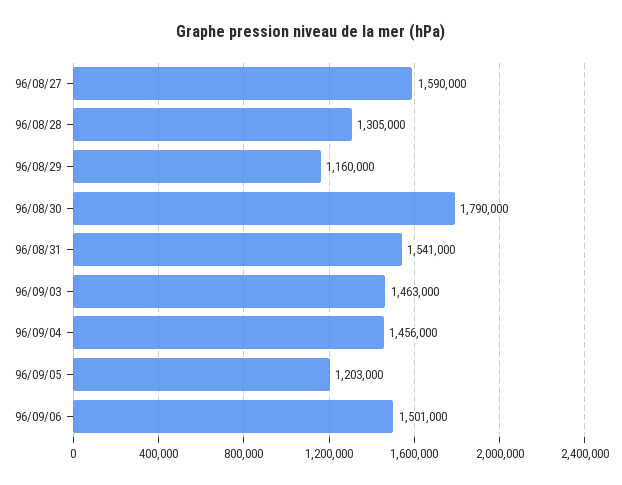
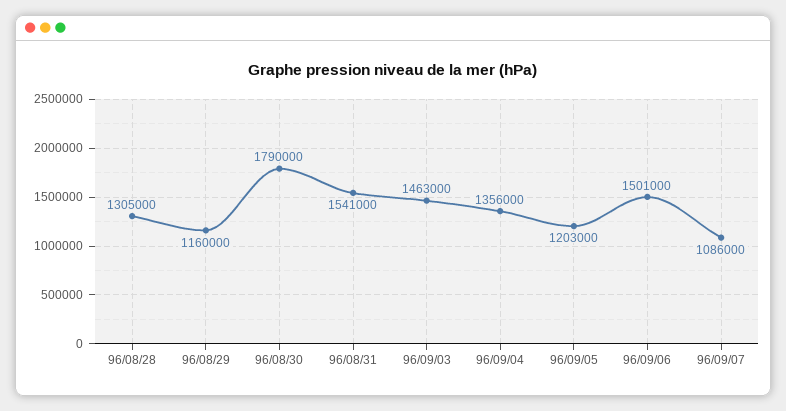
96/08/27: 1590000 -> none
96/09/04: 1456000 -> 1356000
96/09/07: none -> 1086000

